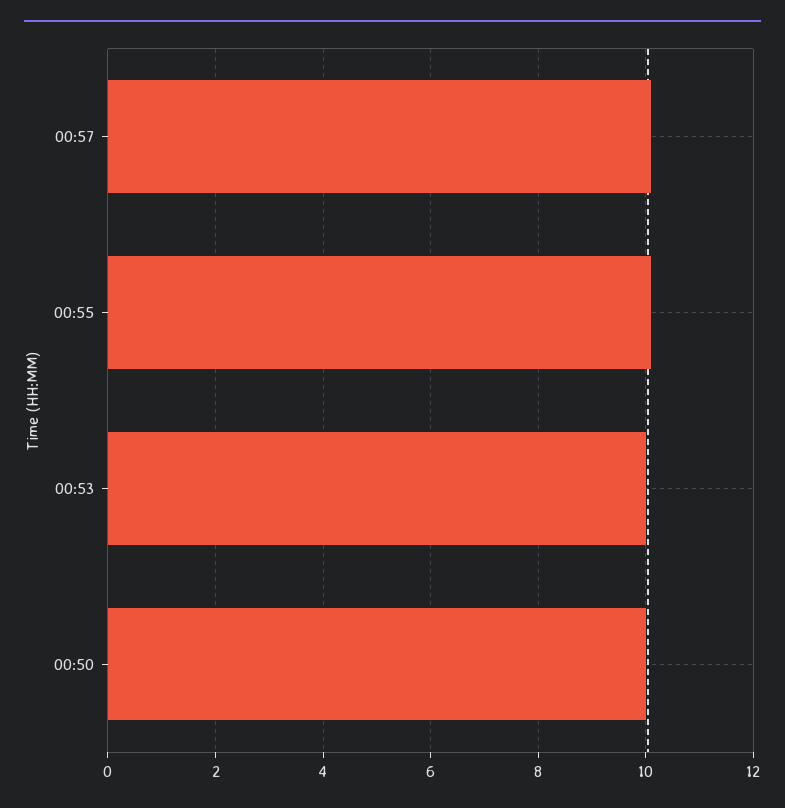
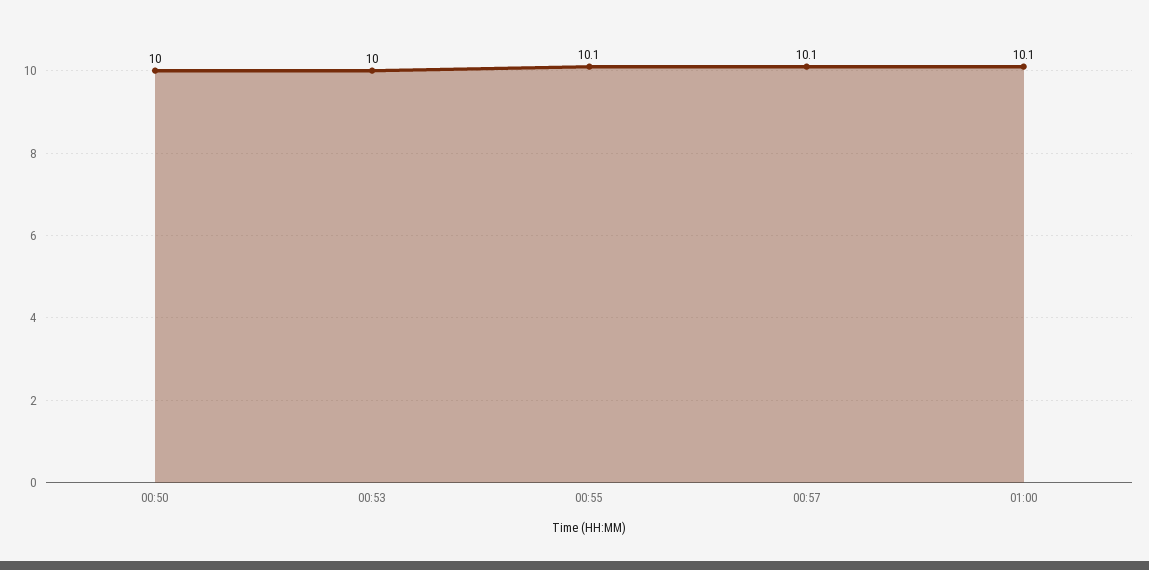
01:00: none -> 10.1

